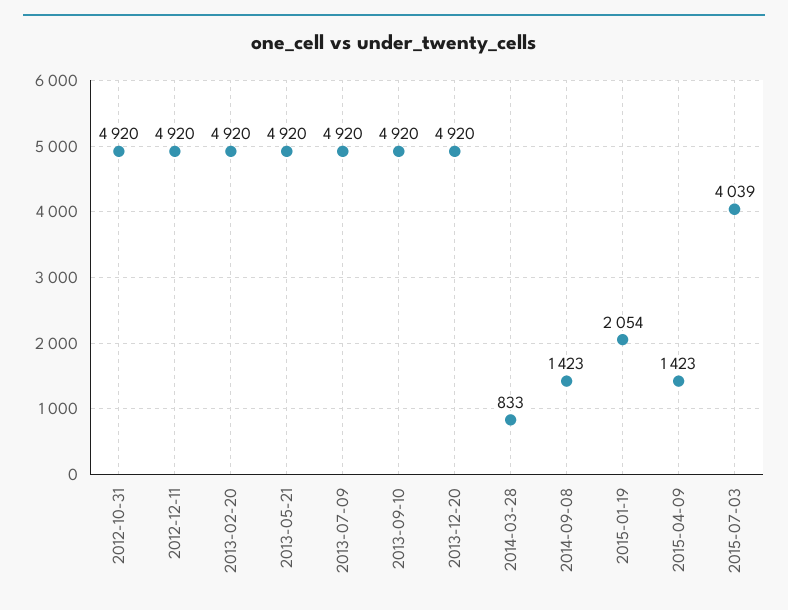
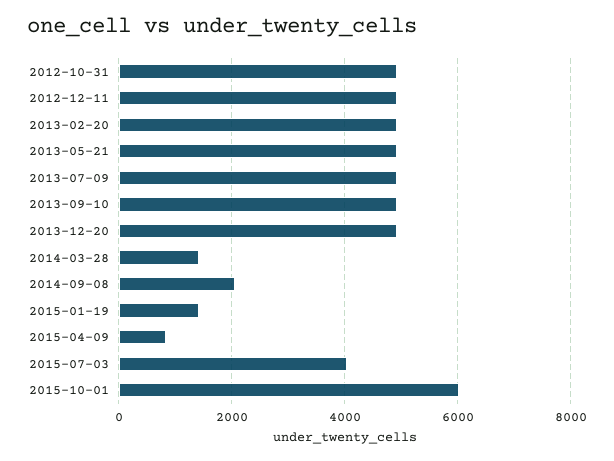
2014-03-28: 833 -> 1400
2014-09-08: 1423 -> 2000
2015-01-19: 2054 -> 1400
2015-04-09: 1423 -> 800
2015-10-01: none -> 6000

